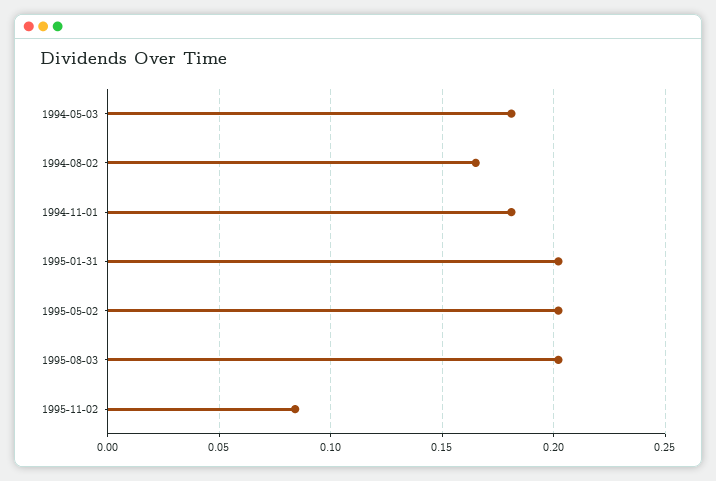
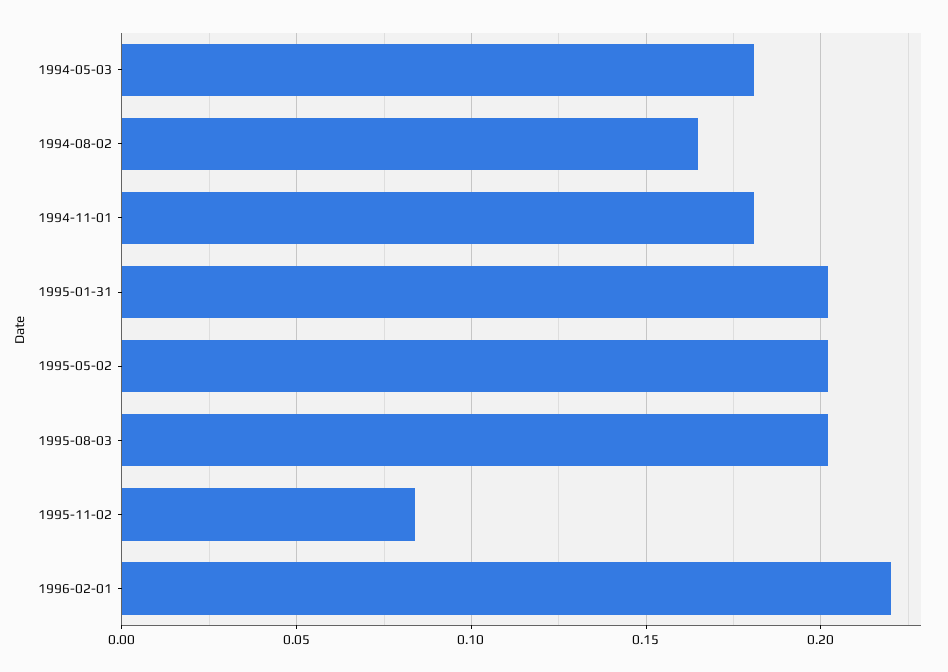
1996-02-01: none -> 0.22

